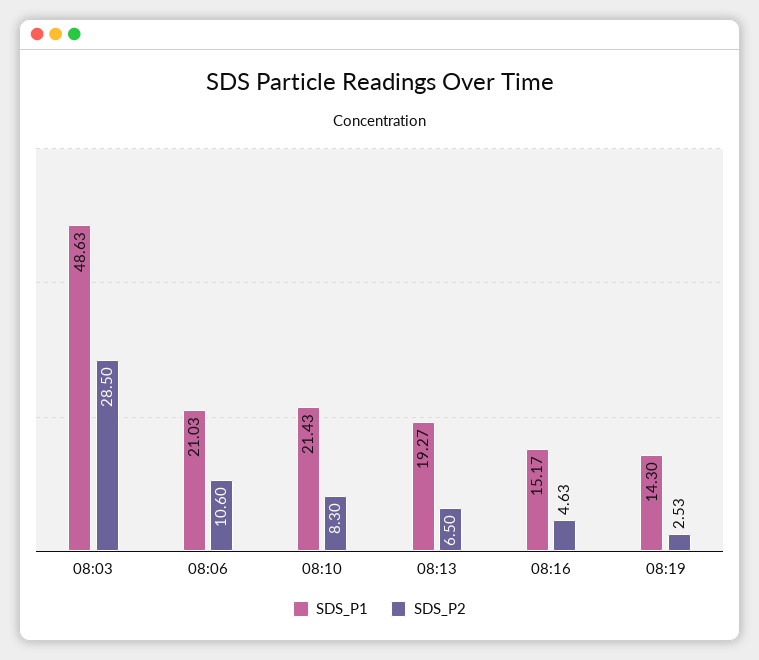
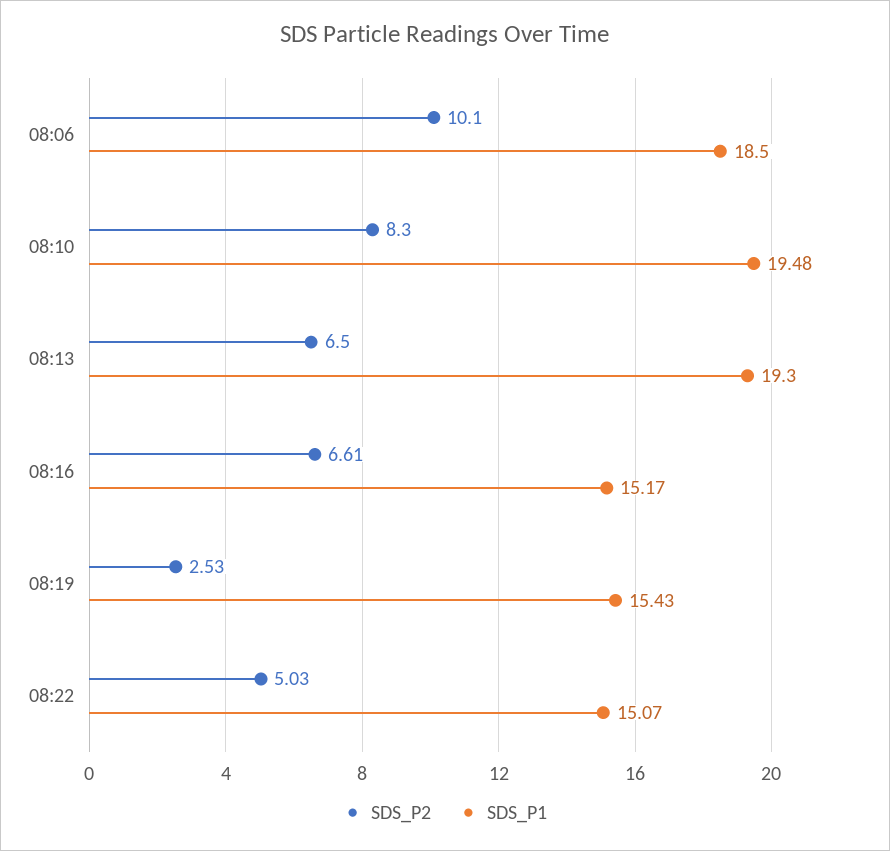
SDS_P1, 08:03: 48.63 -> none
SDS_P2, 08:03: 28.5 -> none
SDS_P1, 08:06: 21.03 -> 18.5
SDS_P2, 08:06: 10.6 -> 10.1
SDS_P1, 08:10: 21.43 -> 19.48
SDS_P1, 08:13: 19.27 -> 19.3
SDS_P2, 08:16: 4.63 -> 6.61
SDS_P1, 08:19: 14.3 -> 15.43
SDS_P2, 08:22: none -> 5.03
SDS_P1, 08:22: none -> 15.07

